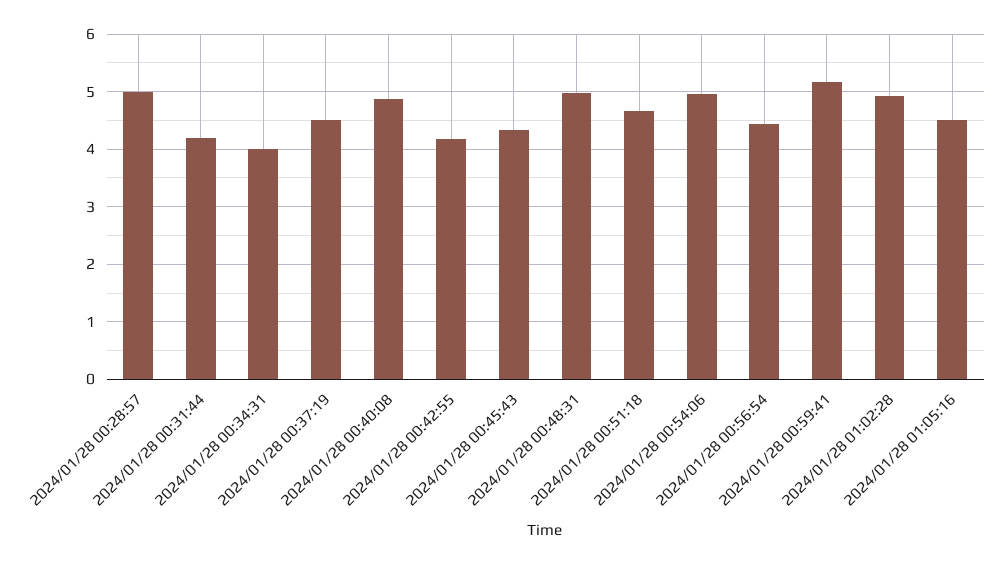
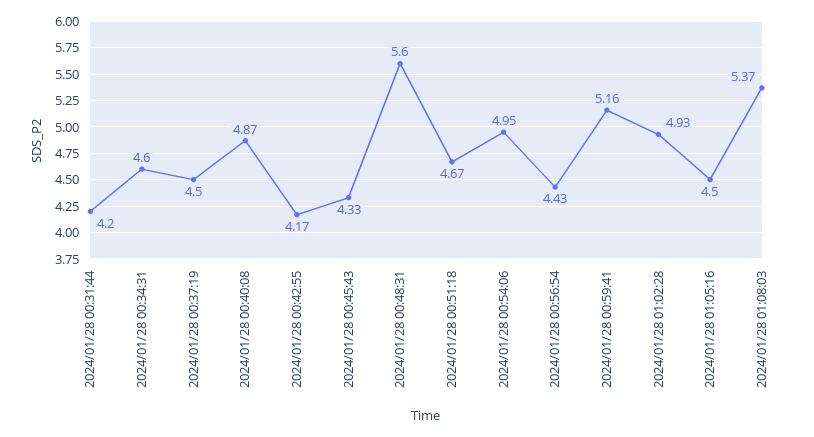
2024/01/28 00:28:57: 5 -> none
2024/01/28 00:34:31: 4 -> 4.6
2024/01/28 00:48:31: 5 -> 5.6
2024/01/28 01:08:03: none -> 5.37

